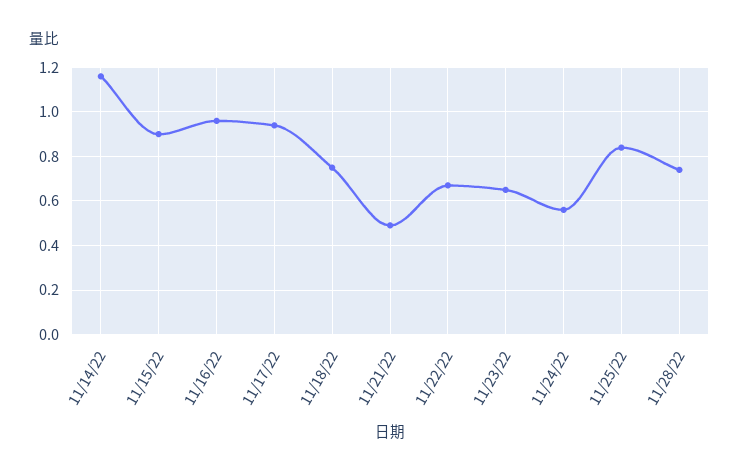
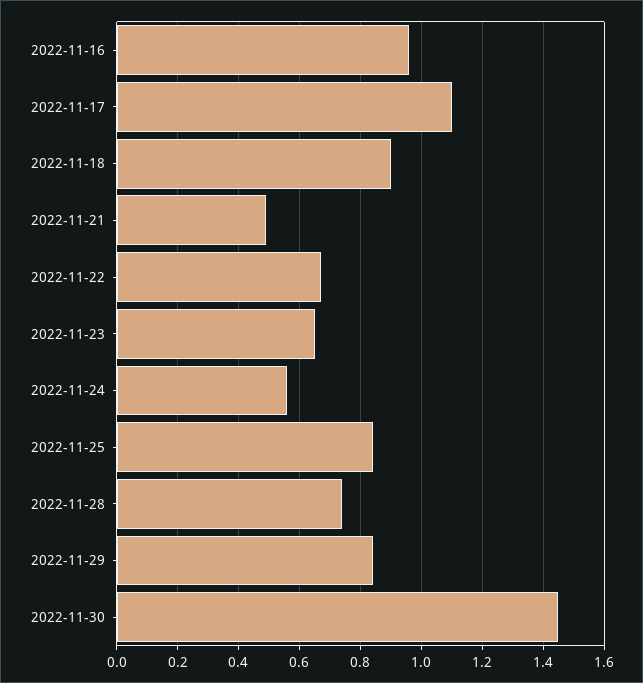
11/14/22: 1.15 -> none
11/15/22: 0.9 -> none
11/17/22: 0.95 -> 1.1
11/18/22: 0.75 -> 0.9
2022-11-29: none -> 0.85
2022-11-30: none -> 1.45

